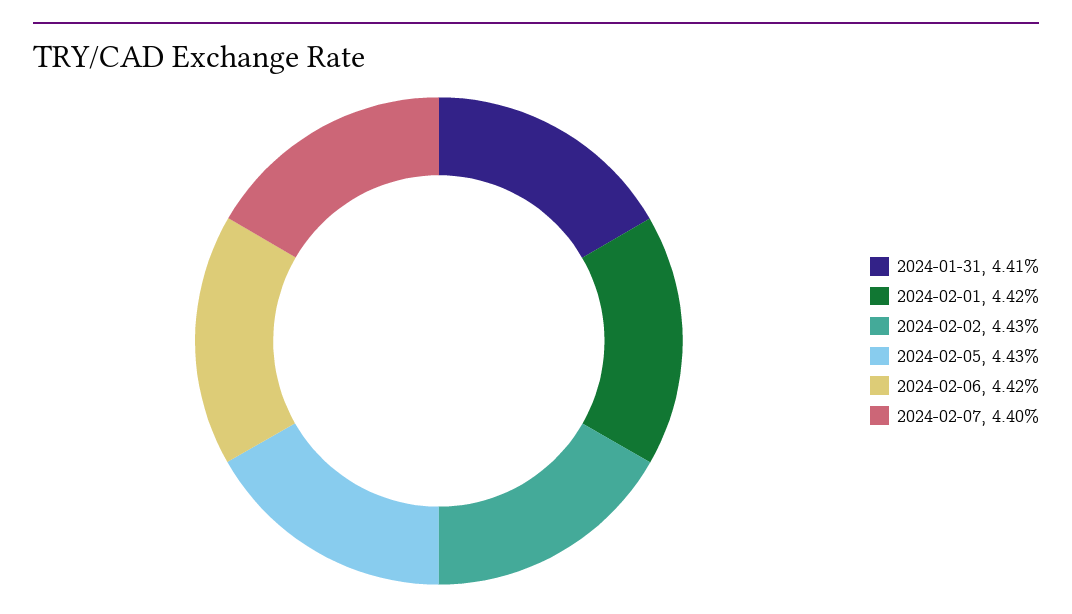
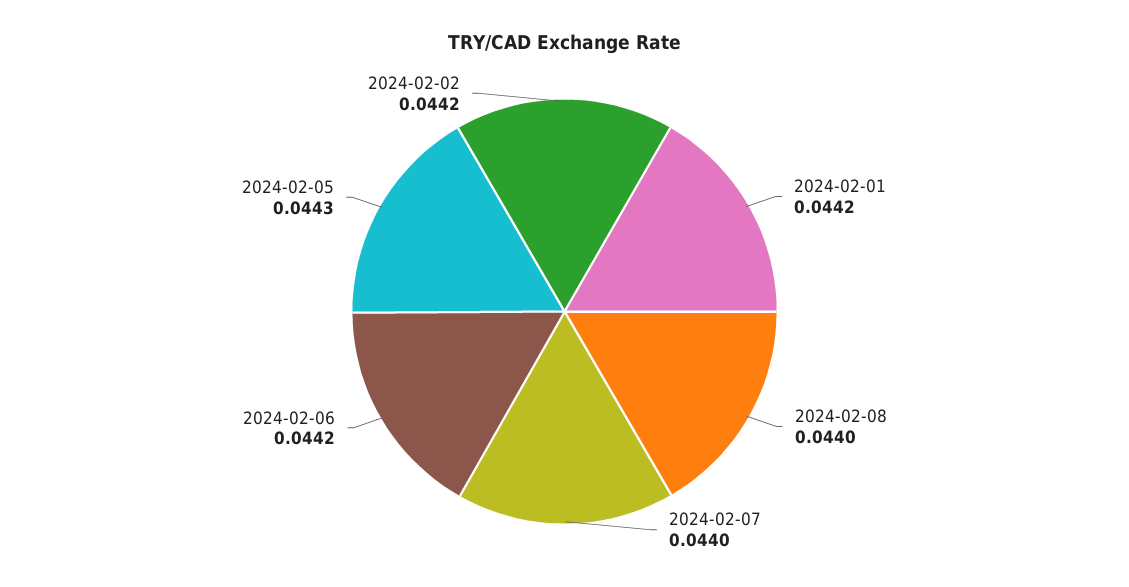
2024-01-31: 0.0441 -> none
2024-02-02: 0.0443 -> 0.0442
2024-02-08: none -> 0.044

